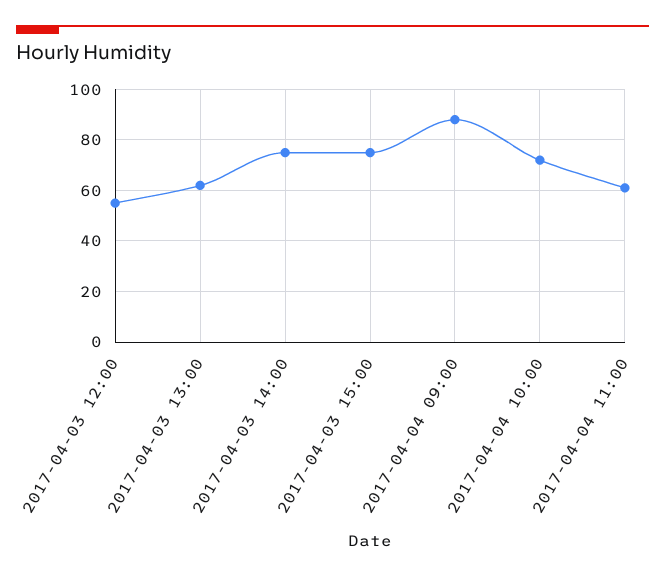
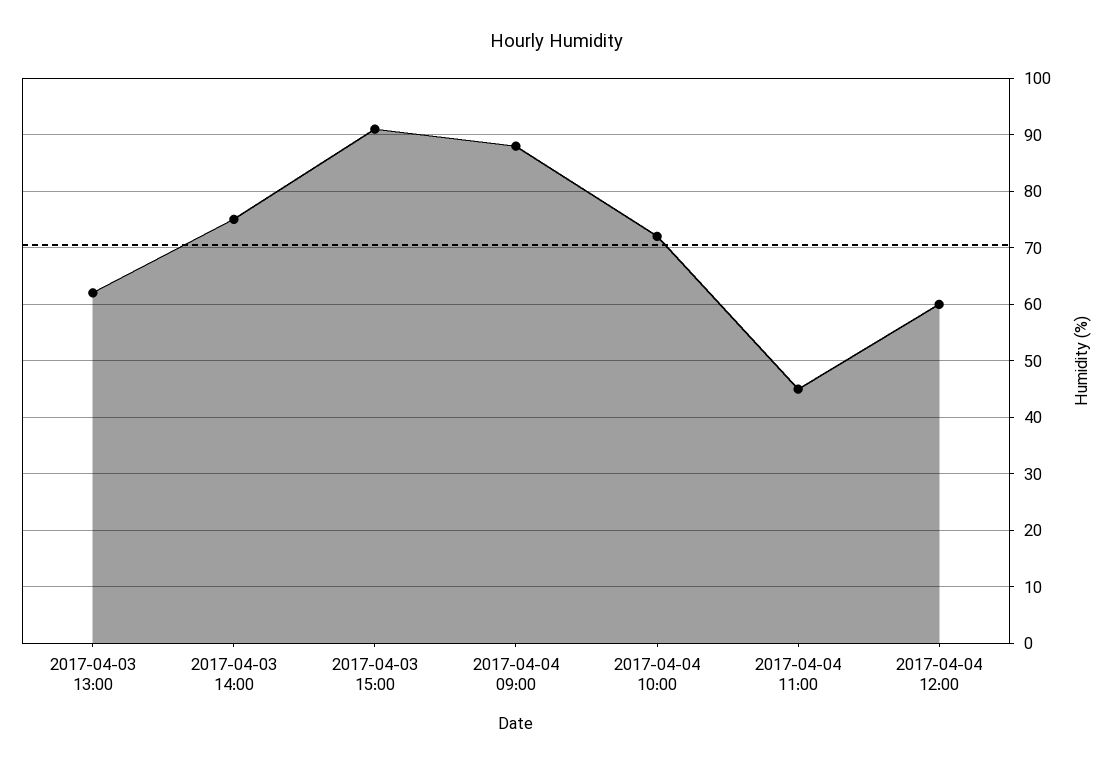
2017-04-03 12:00: 55 -> none
2017-04-03 15:00: 75 -> 90
2017-04-04 11:00: 60 -> 45
2017-04-04 12:00: none -> 60

